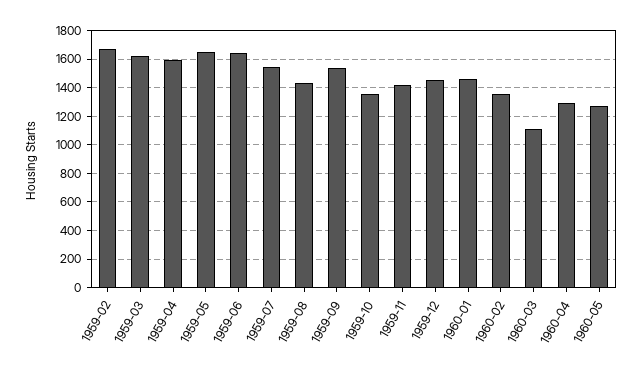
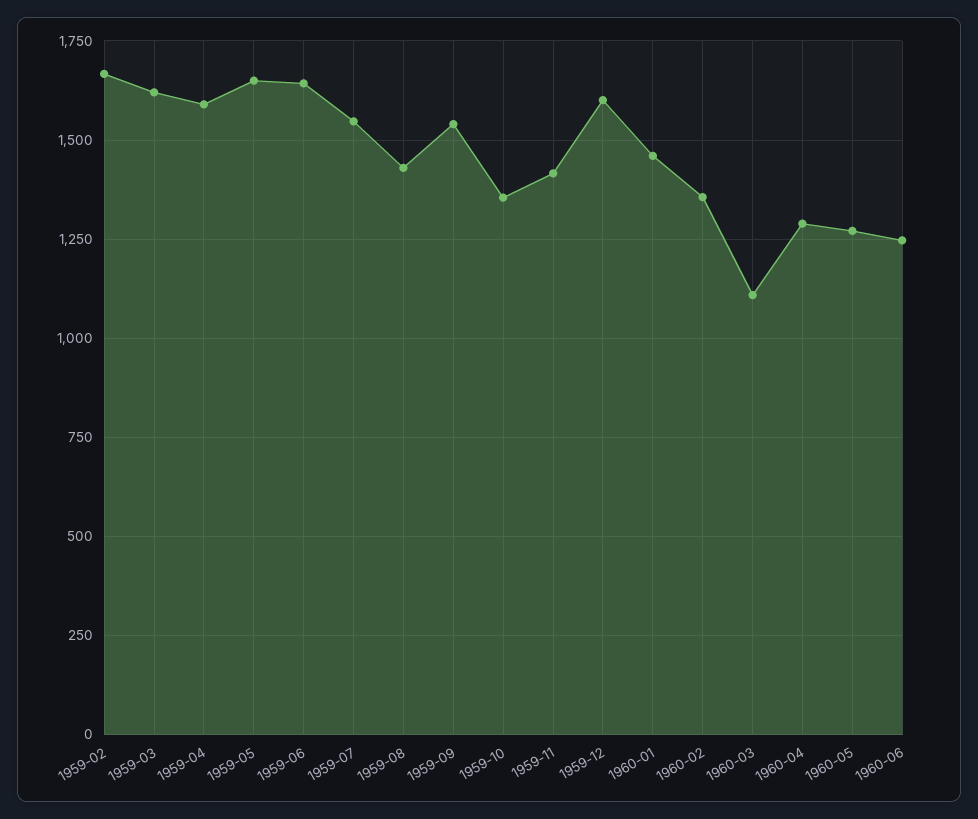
1959-12: 1450 -> 1600
1960-06: none -> 1250

